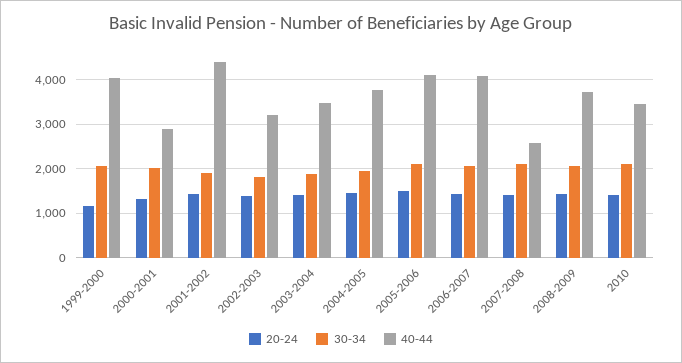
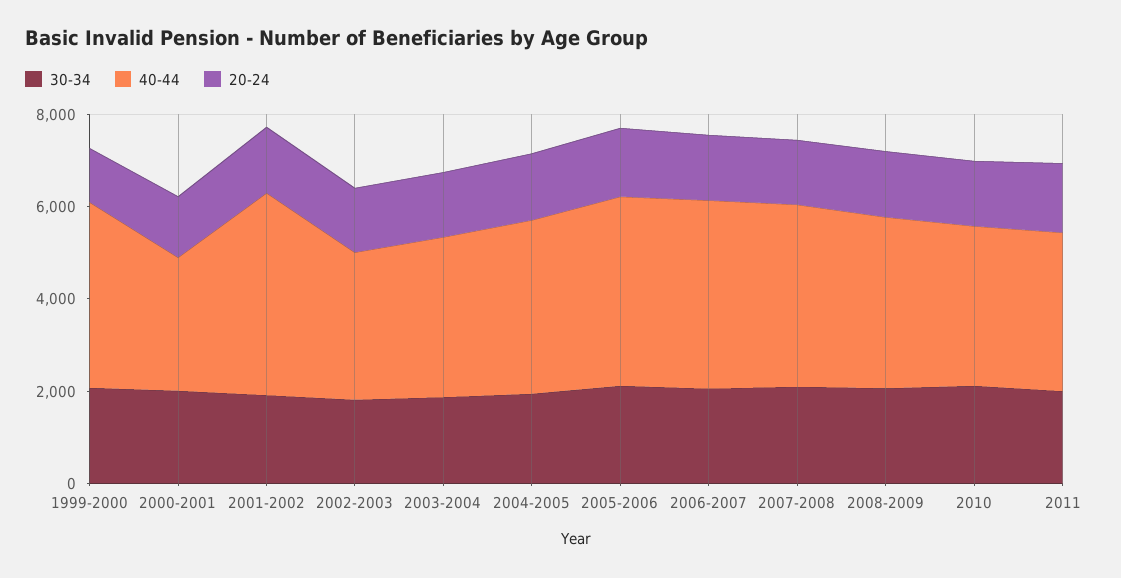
40-44, 2007-2008: 2600 -> 4000
30-34, 2011: none -> 2000
40-44, 2011: none -> 3500
20-24, 2011: none -> 1500

